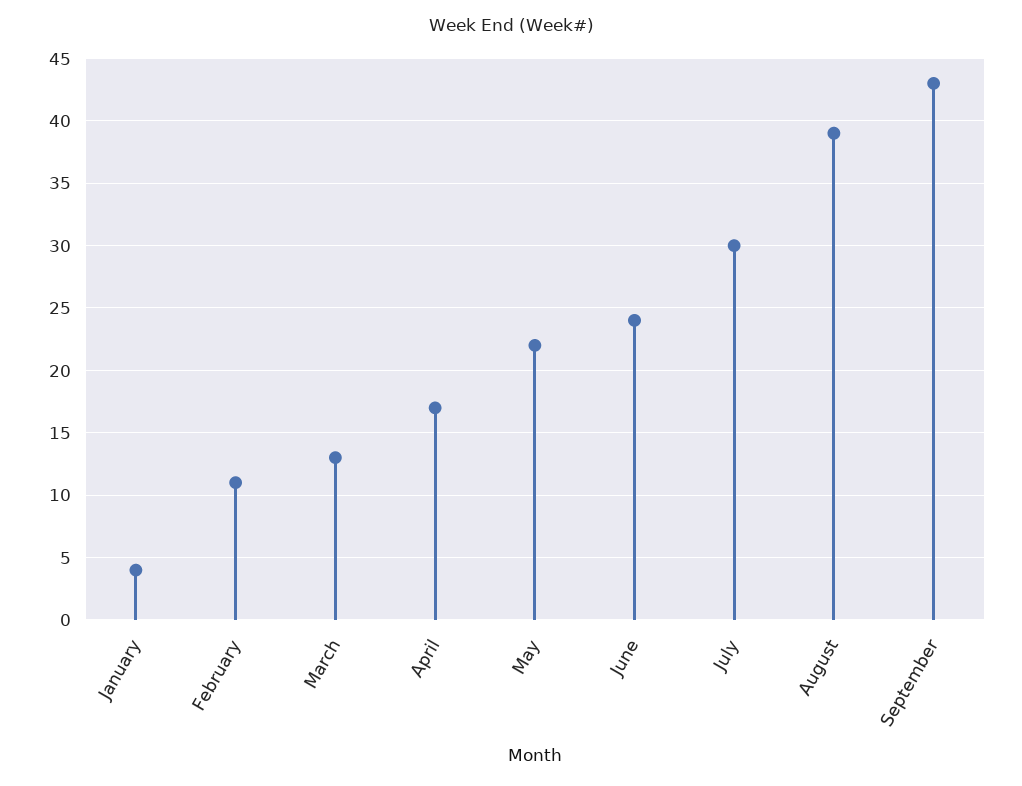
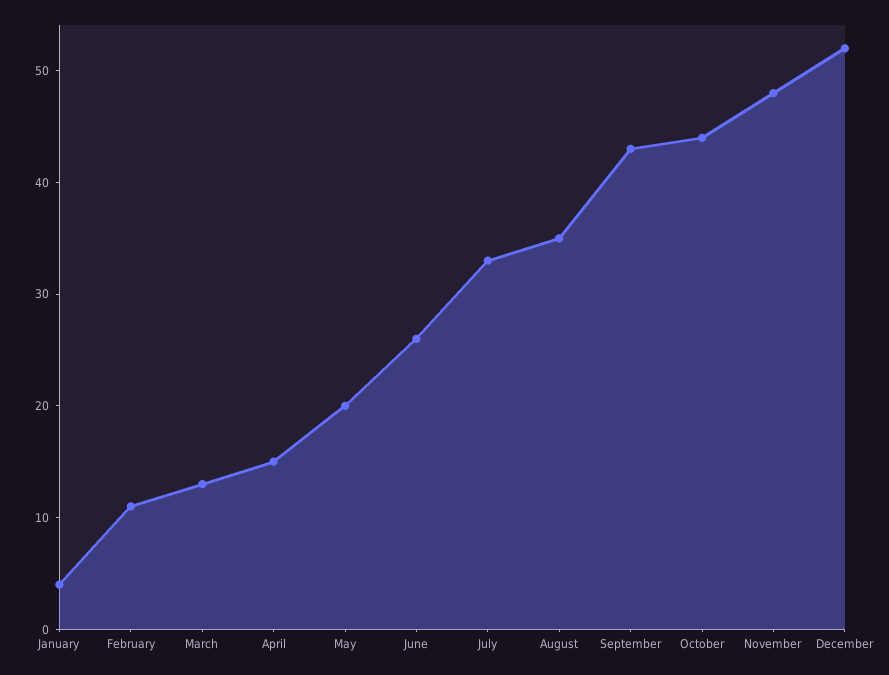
April: 17 -> 15
May: 22 -> 20
June: 24 -> 26
July: 30 -> 33
August: 39 -> 35
October: none -> 44
November: none -> 48
December: none -> 52

